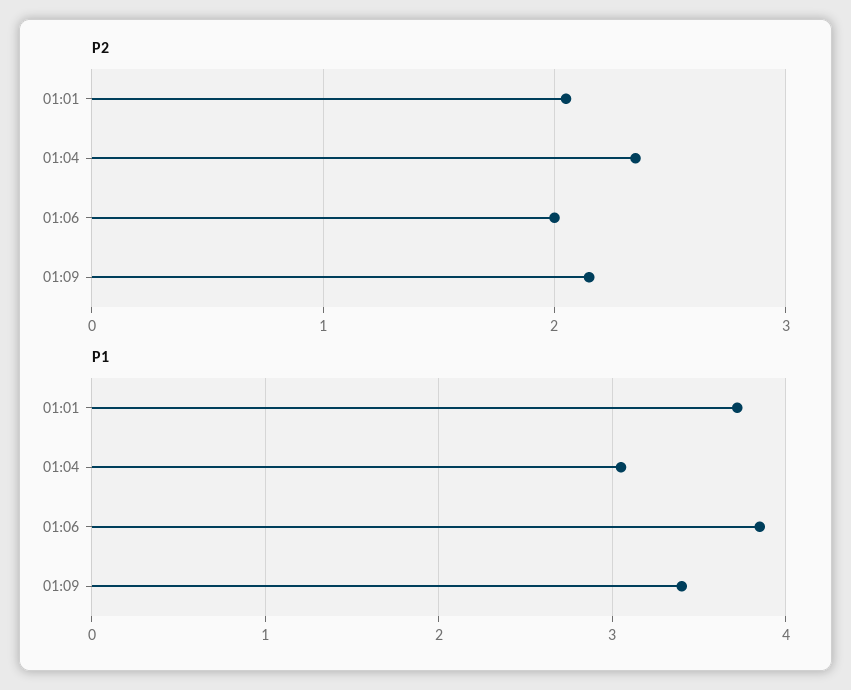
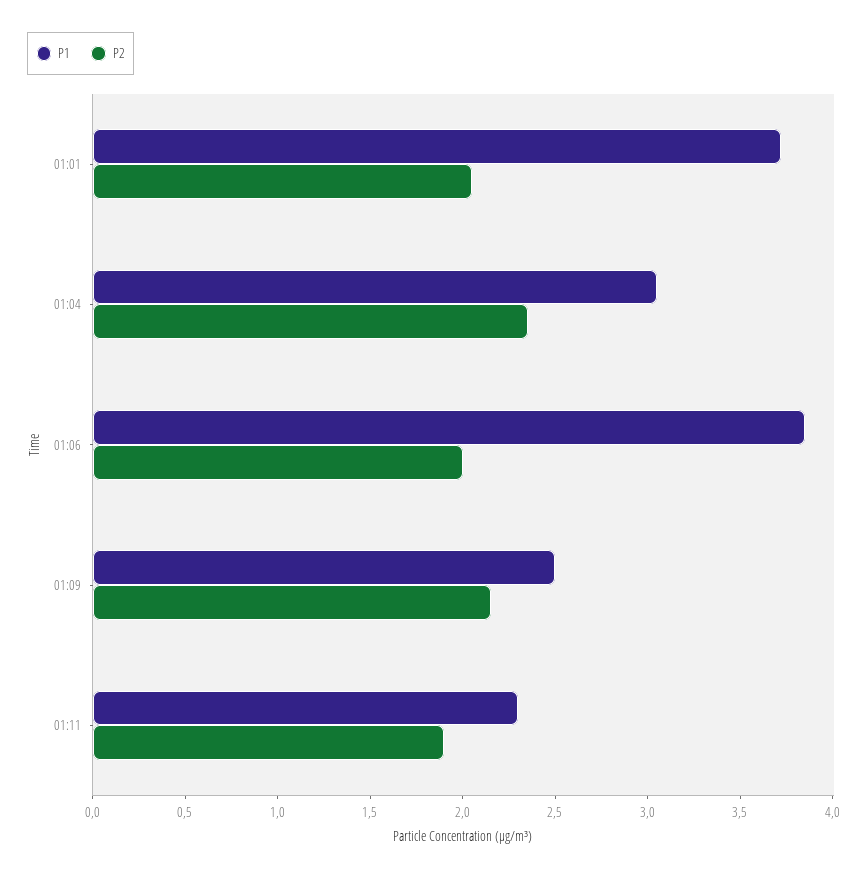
P1, 01:09: 3.4 -> 2.5
P1, 01:11: none -> 2.3
P2, 01:11: none -> 1.9

